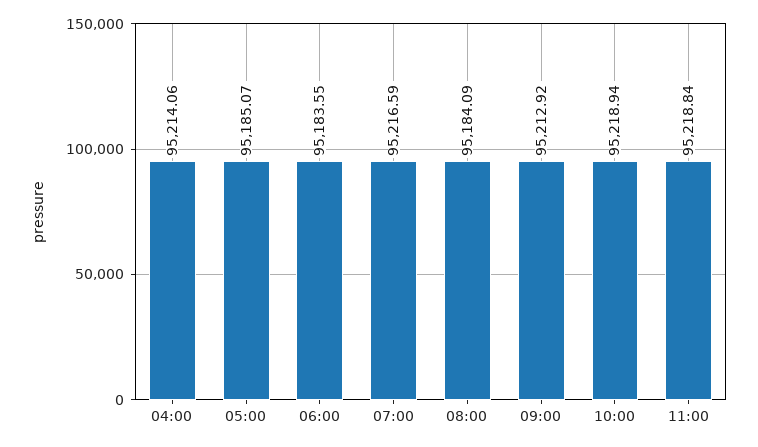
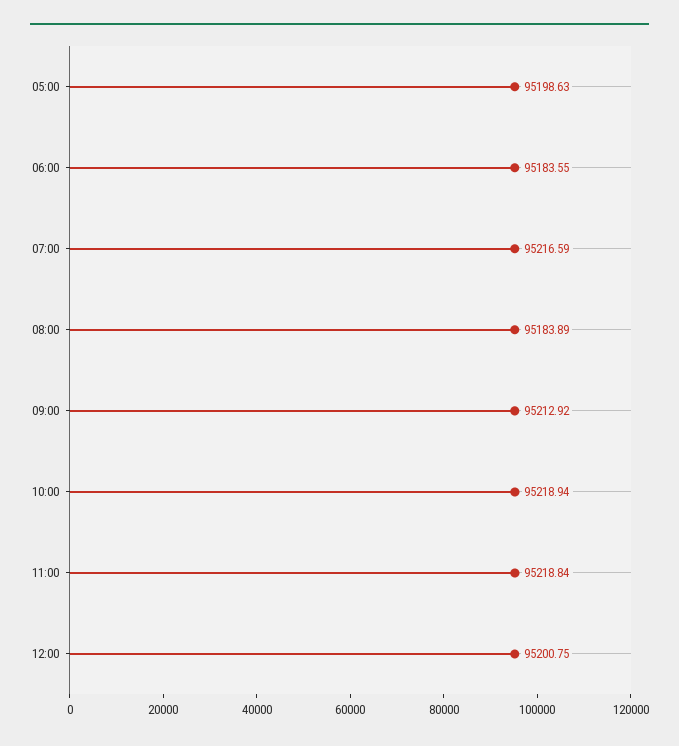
04:00: 95214.06 -> none
05:00: 95185.07 -> 95198.63
08:00: 95184.09 -> 95183.89
12:00: none -> 95200.75

